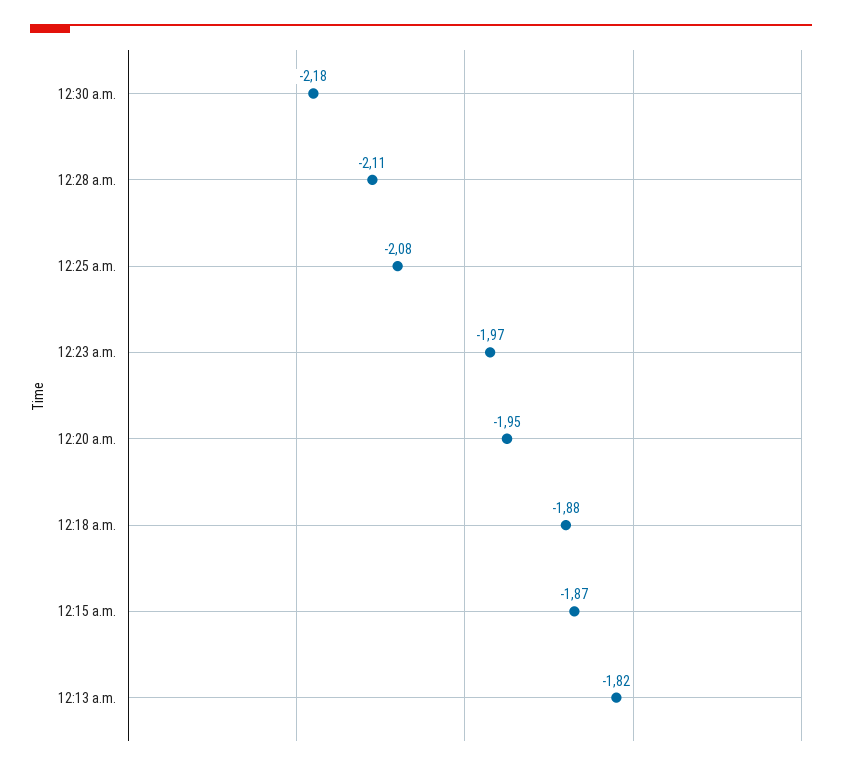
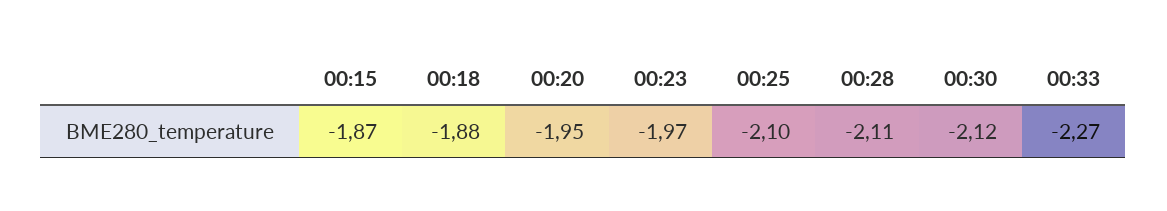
12:30 a.m.: -2.18 -> -2.12
12:25 a.m.: -2.08 -> -2.1
12:13 a.m.: -1.82 -> none
00:33: none -> -2.27

